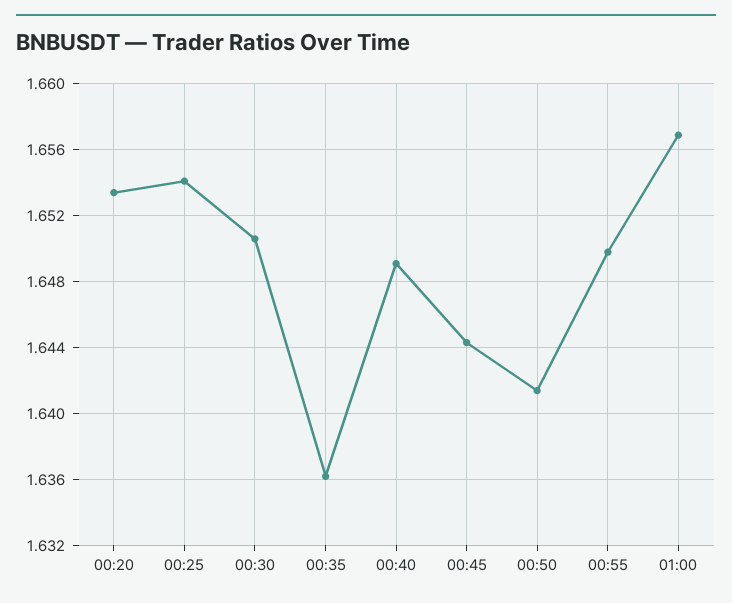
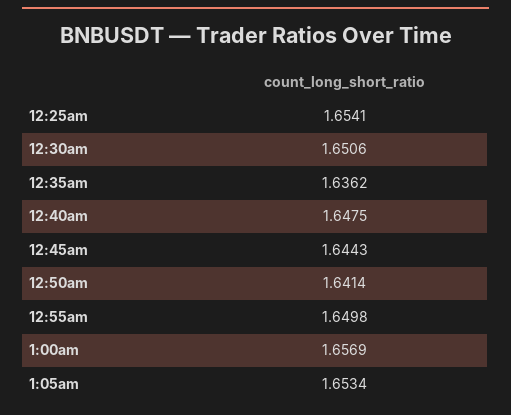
00:20: 1.6535 -> none
00:40: 1.649 -> 1.6475
1:05am: none -> 1.6534

